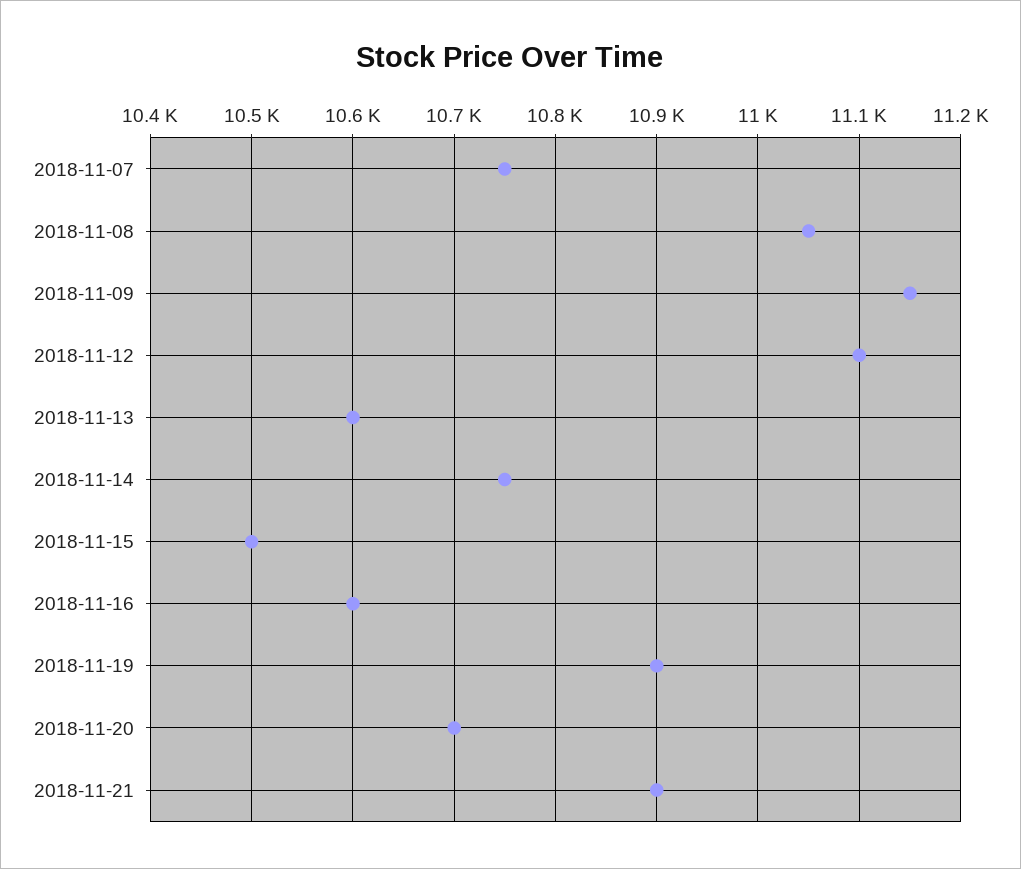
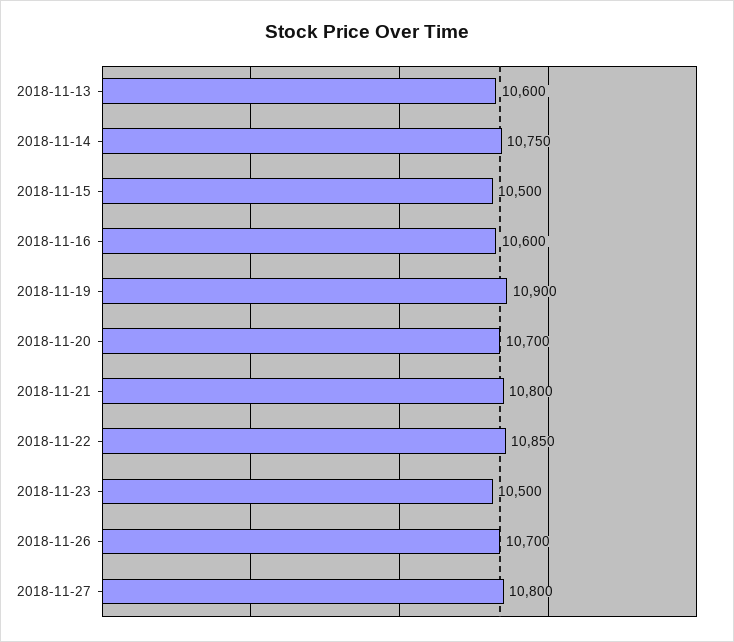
2018-11-07: 10750 -> none
2018-11-08: 11050 -> none
2018-11-09: 11150 -> none
2018-11-12: 11100 -> none
2018-11-21: 10900 -> 10800
2018-11-22: none -> 10850
2018-11-23: none -> 10500
2018-11-26: none -> 10700
2018-11-27: none -> 10800

